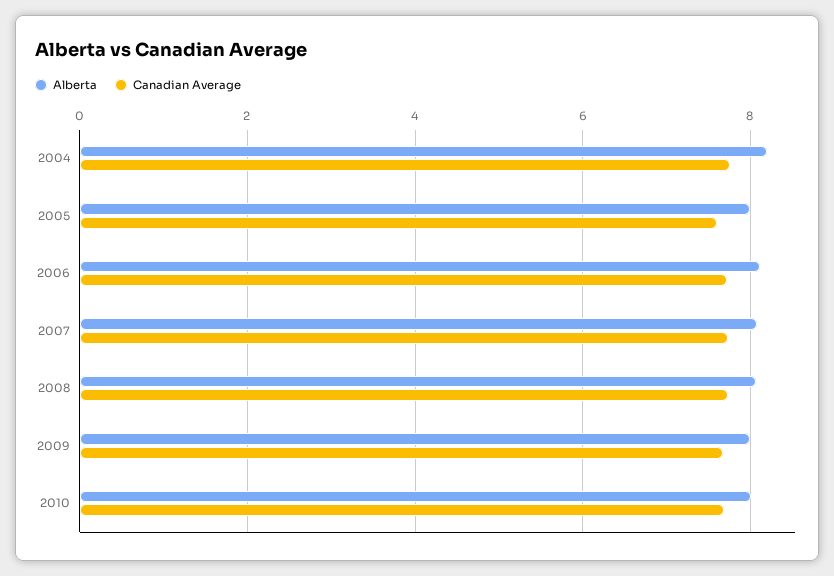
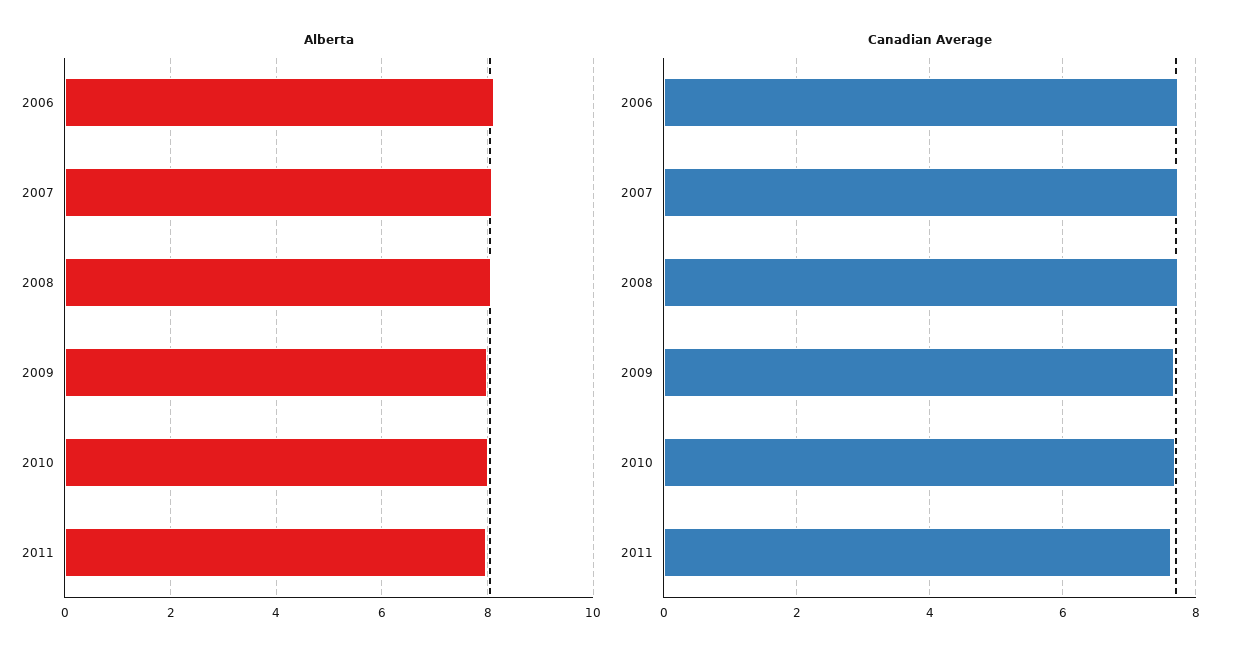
Alberta, 2004: 8.2 -> none
Canadian Average, 2004: 7.8 -> none
Alberta, 2005: 8 -> none
Canadian Average, 2005: 7.6 -> none
Alberta, 2011: none -> 8
Canadian Average, 2011: none -> 7.6

